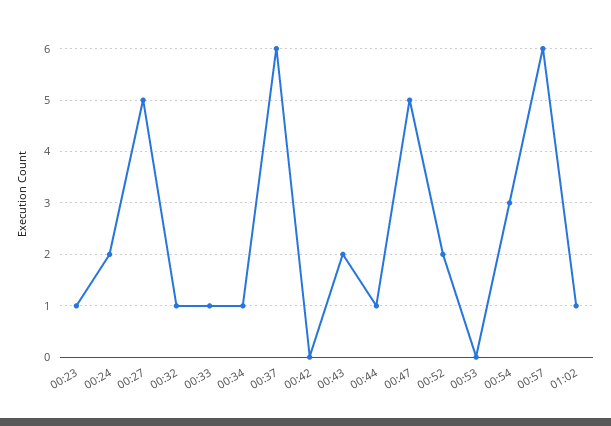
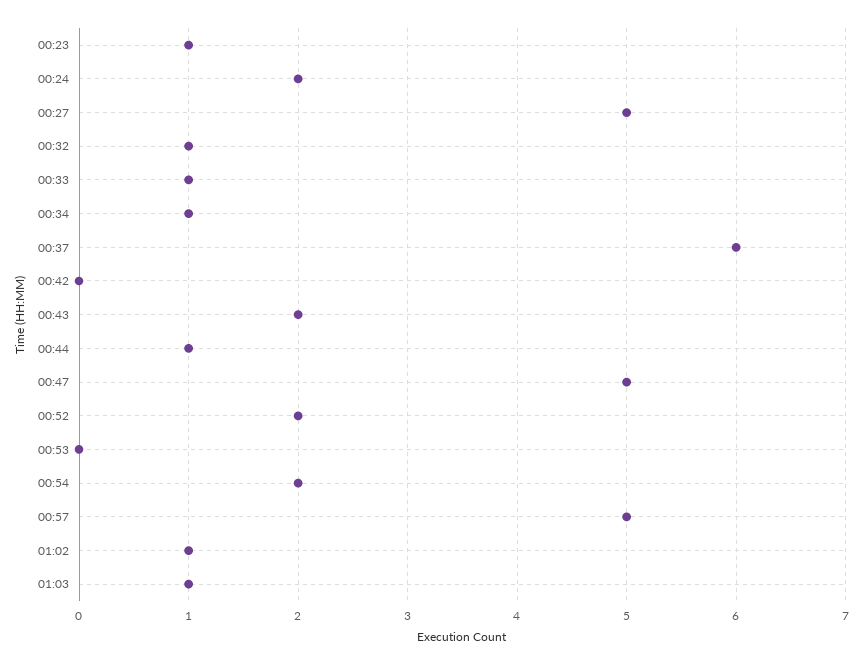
00:54: 3 -> 2
00:57: 6 -> 5
01:03: none -> 1

